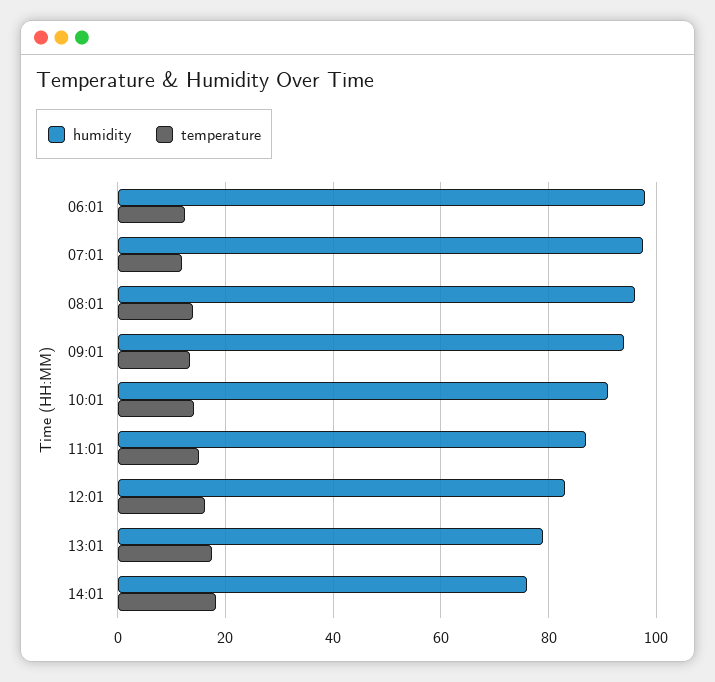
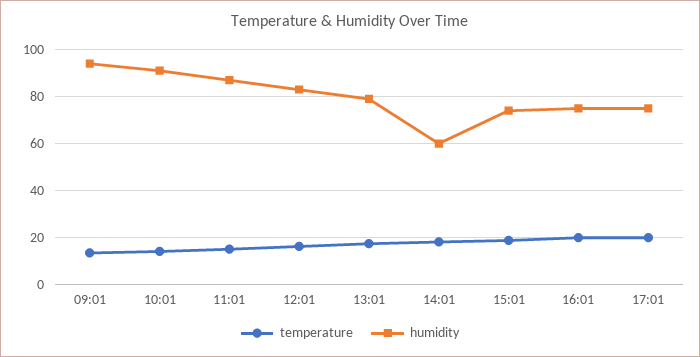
humidity, 06:01: 98 -> none
temperature, 06:01: 12 -> none
humidity, 07:01: 98 -> none
temperature, 07:01: 12 -> none
humidity, 08:01: 96 -> none
temperature, 08:01: 14 -> none
humidity, 14:01: 76 -> 60
temperature, 15:01: none -> 20
humidity, 15:01: none -> 75
temperature, 16:01: none -> 20
humidity, 16:01: none -> 75
temperature, 17:01: none -> 20
humidity, 17:01: none -> 75

